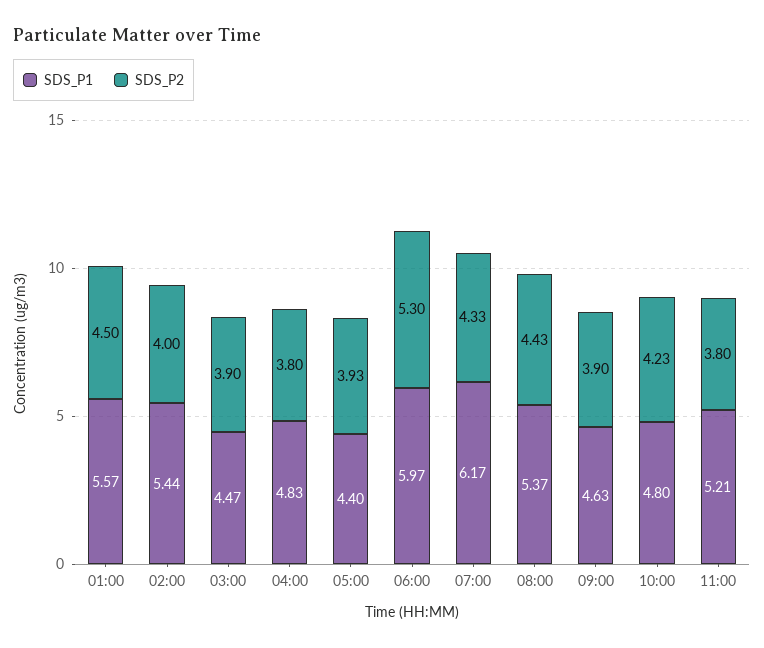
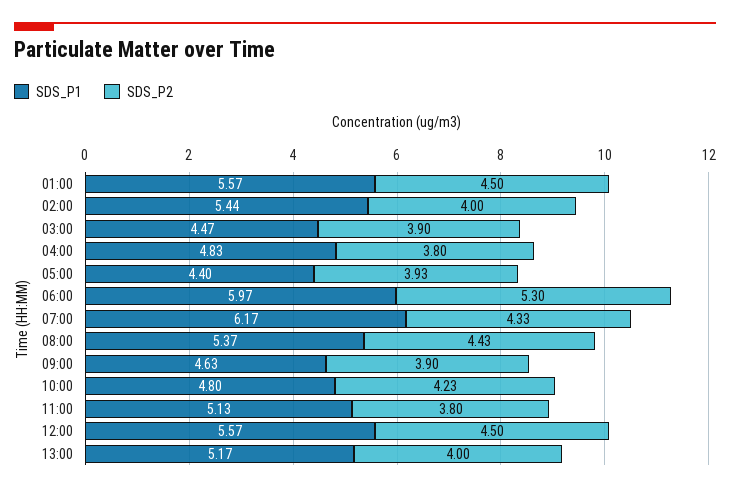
SDS_P1, 11:00: 5.21 -> 5.13
SDS_P1, 12:00: none -> 5.57
SDS_P2, 12:00: none -> 4.5
SDS_P1, 13:00: none -> 5.17
SDS_P2, 13:00: none -> 4

